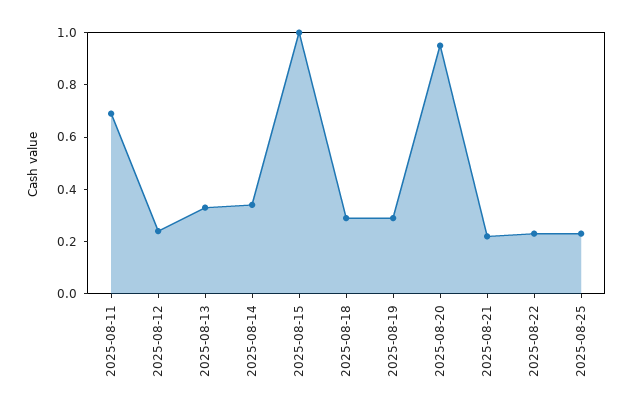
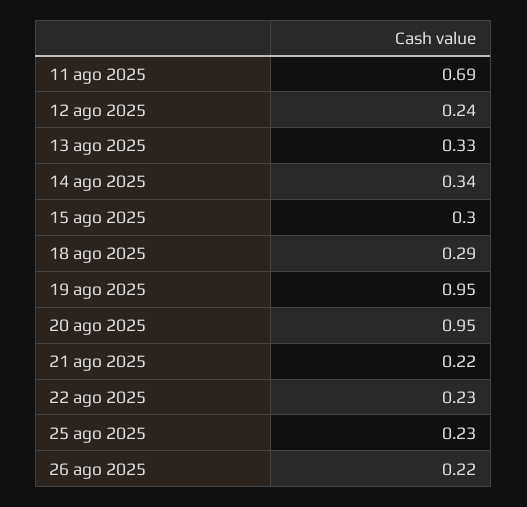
2025-08-15: 1 -> 0.3
2025-08-19: 0.3 -> 0.95
26 ago 2025: none -> 0.22

